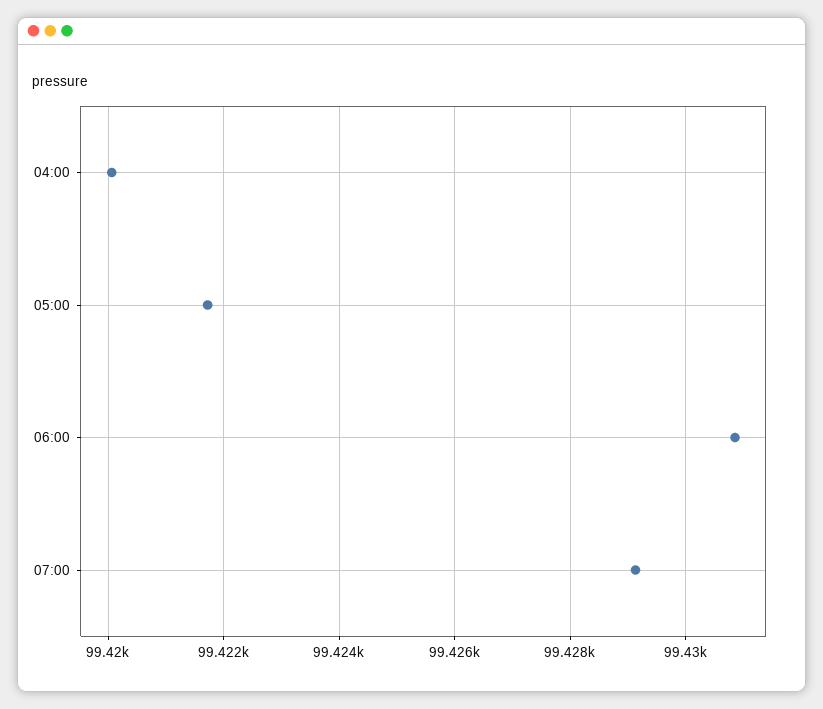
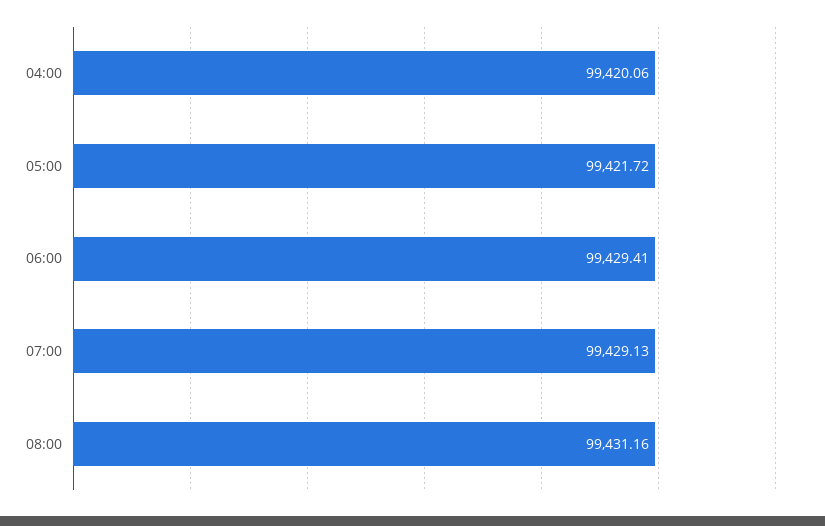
06:00: 99430.8 -> 99429.41
08:00: none -> 99431.16

